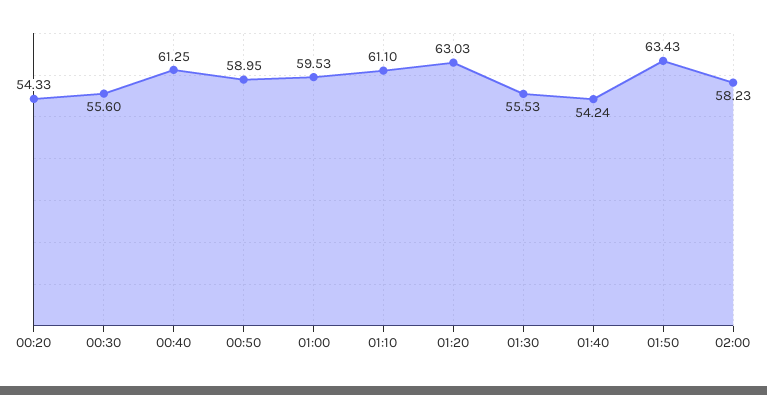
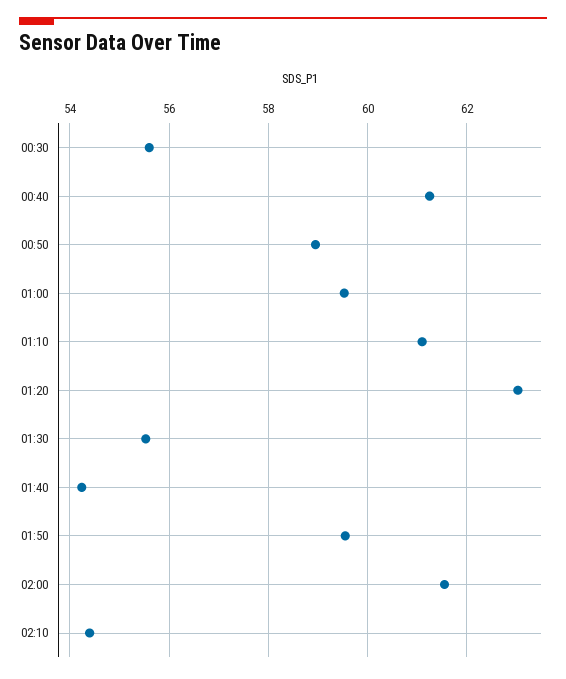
00:20: 54.33 -> none
01:50: 63.43 -> 59.6
02:00: 58.23 -> 61.6
02:10: none -> 54.4

